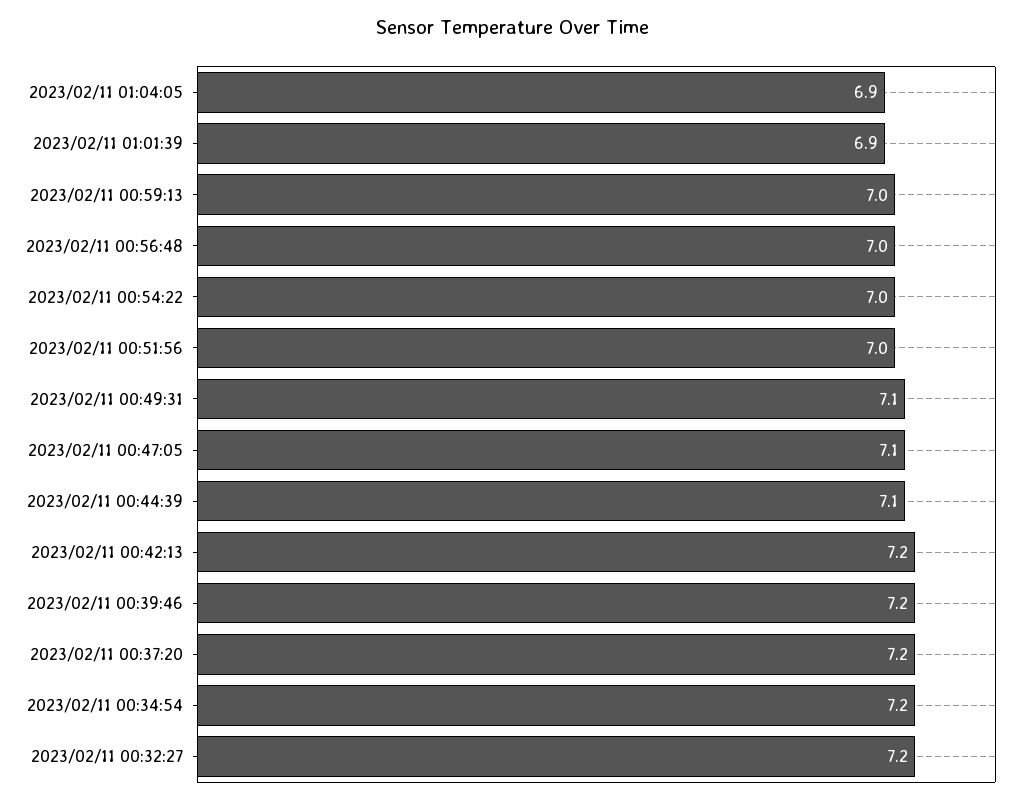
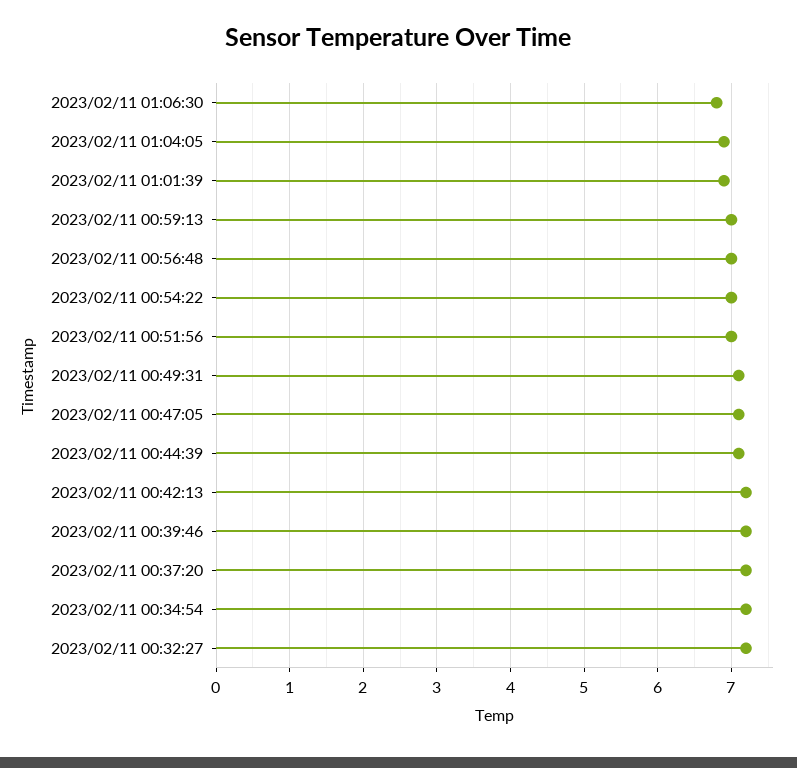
2023/02/11 01:06:30: none -> 6.8

